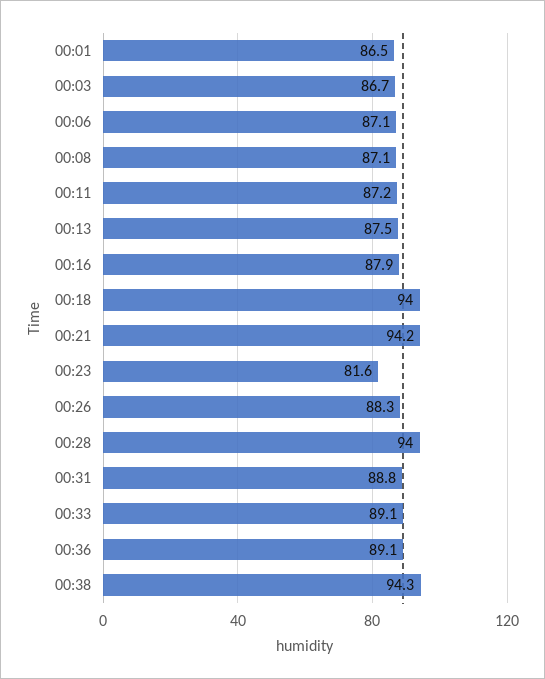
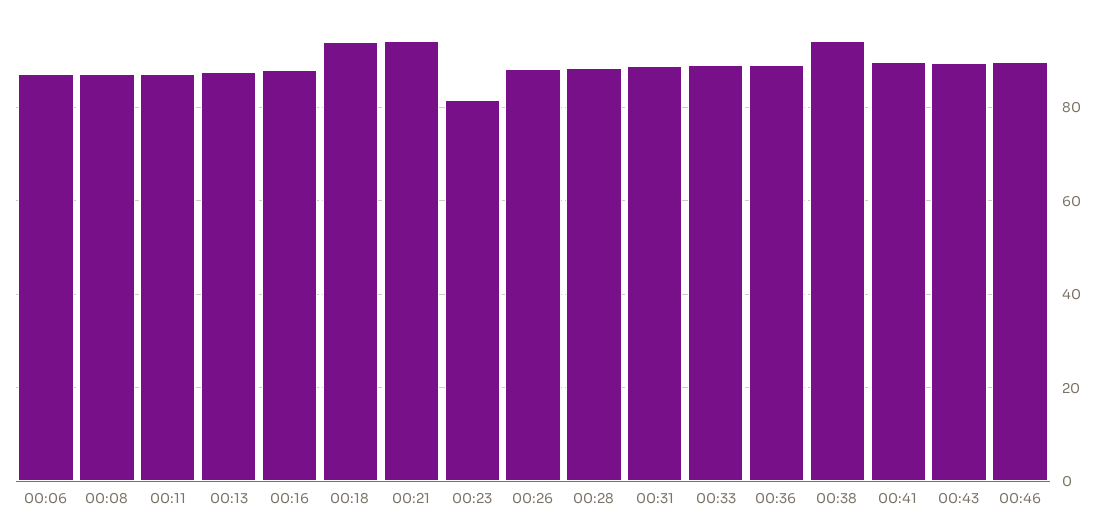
00:01: 86.5 -> none
00:03: 86.7 -> none
00:28: 94 -> 88
00:41: none -> 90
00:43: none -> 90
00:46: none -> 90

